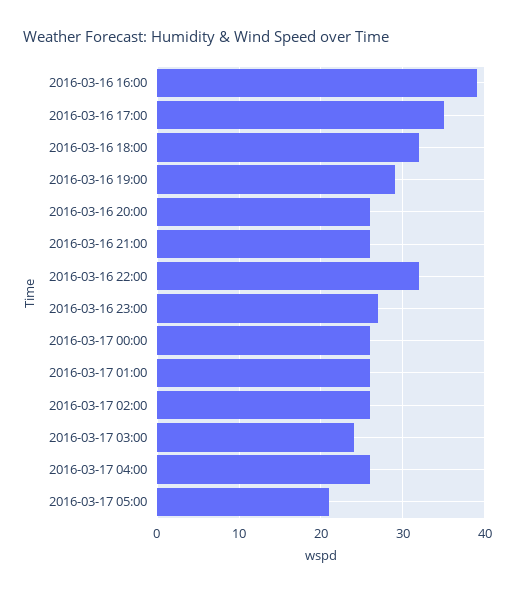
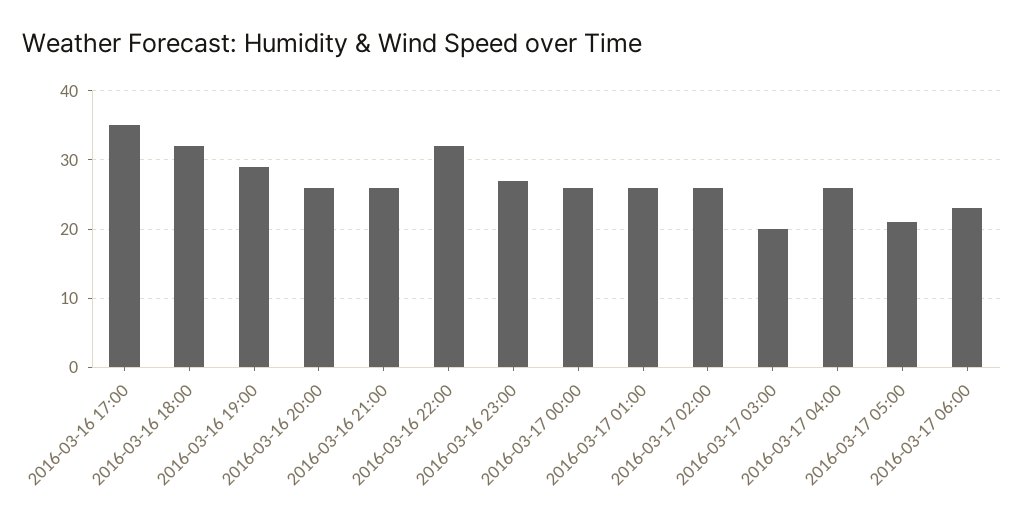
2016-03-16 16:00: 39 -> none
2016-03-17 03:00: 24 -> 20
2016-03-17 06:00: none -> 23

